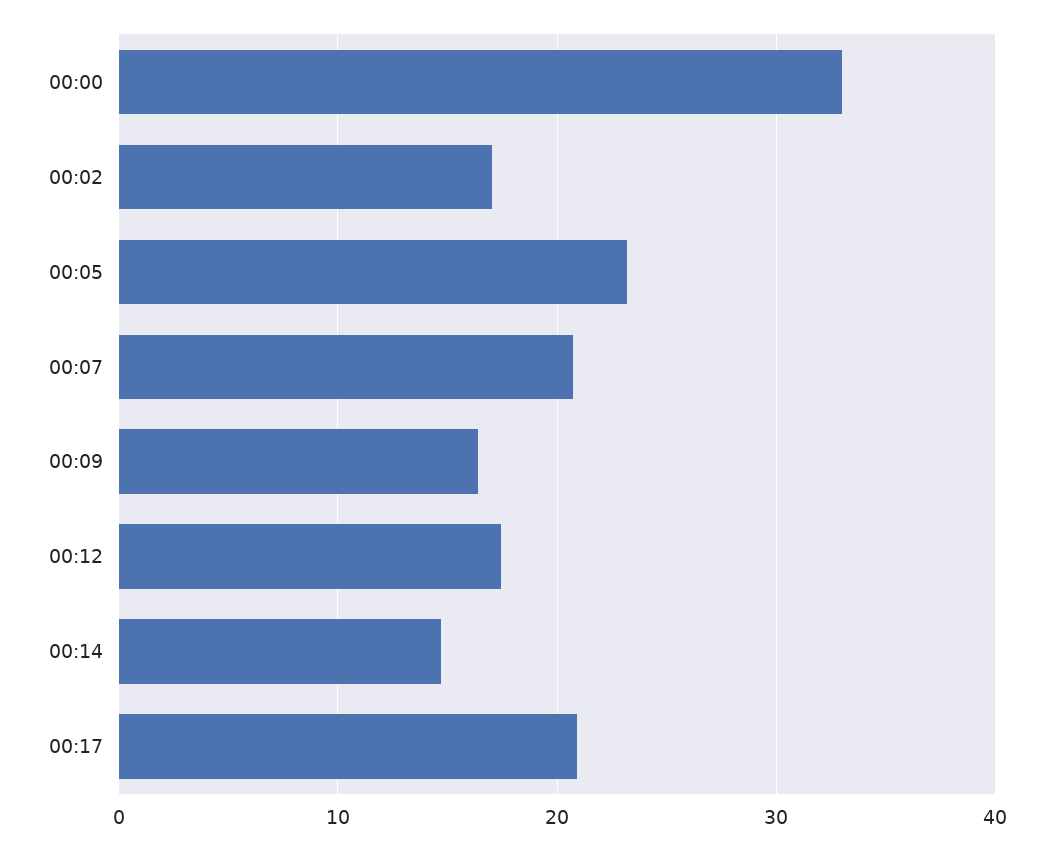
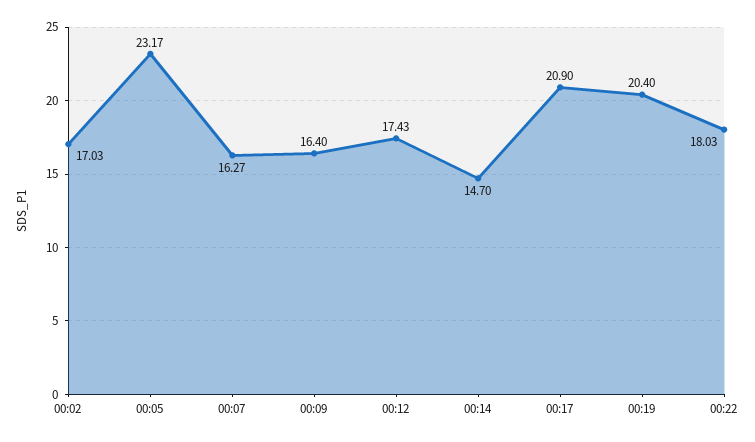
00:00: 33 -> none
00:07: 21 -> 16.27
00:19: none -> 20.4
00:22: none -> 18.03

